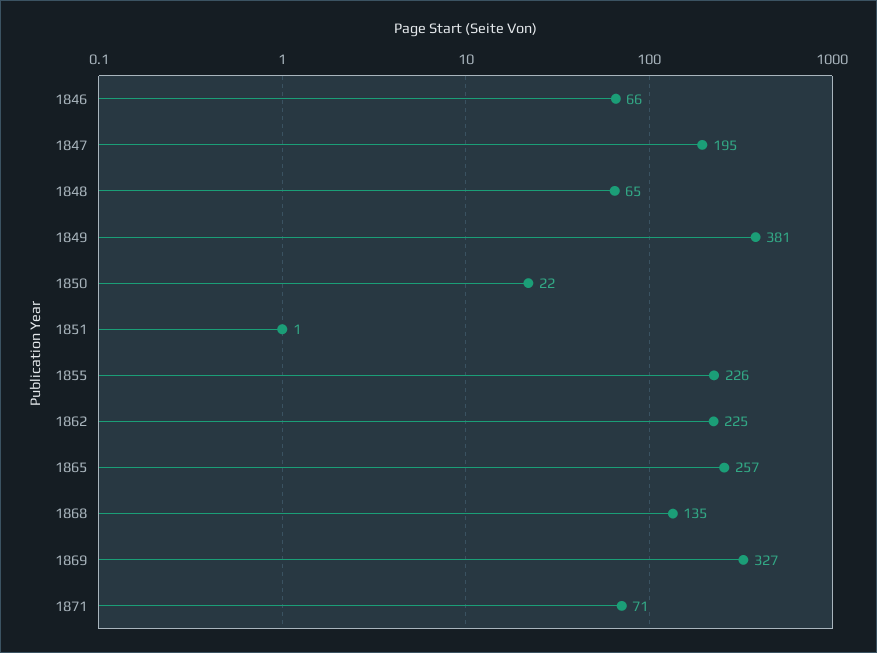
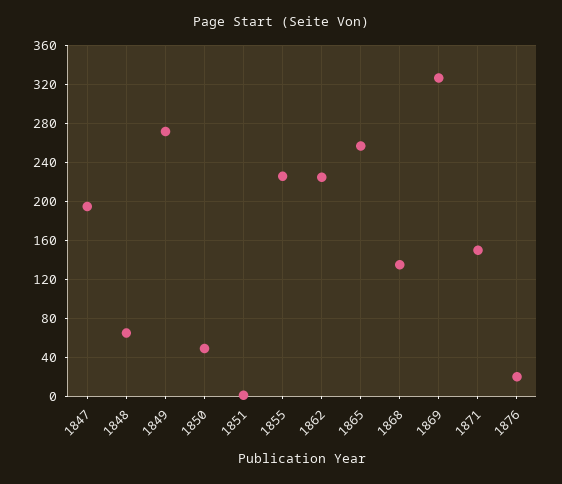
1846: 66 -> none
1849: 381 -> 270
1850: 22 -> 50
1871: 71 -> 150
1876: none -> 20

